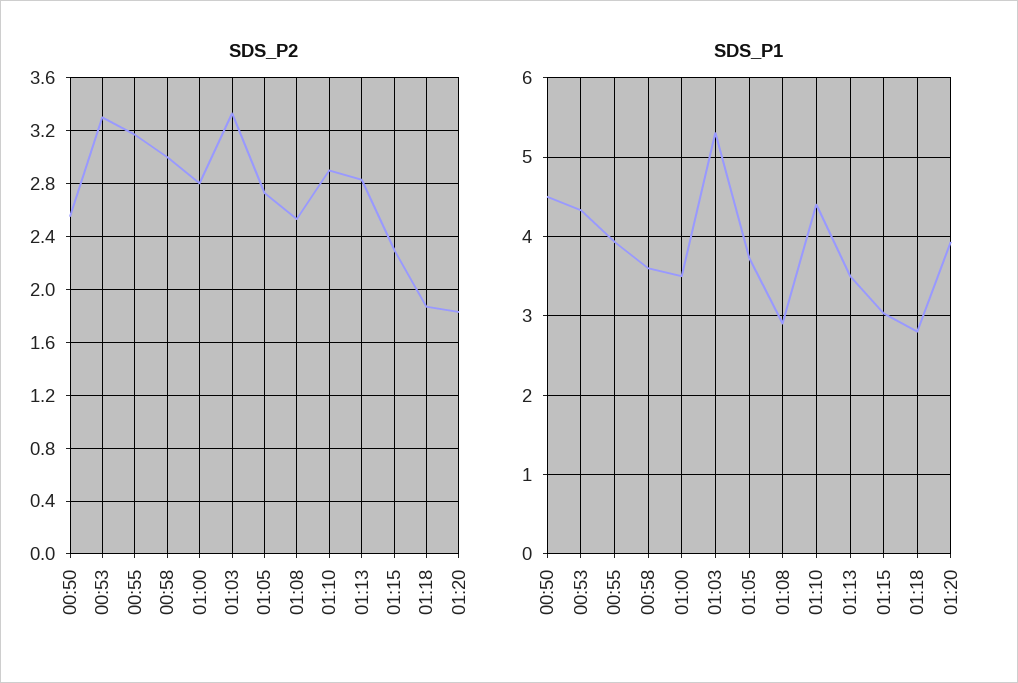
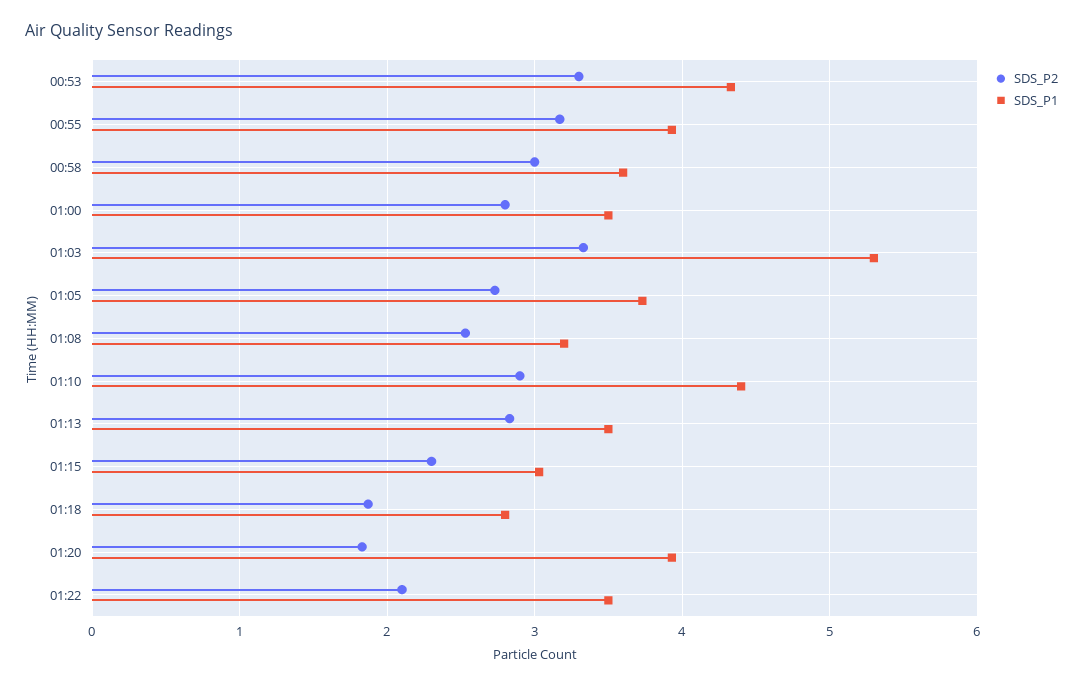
SDS_P2, 00:50: 2.55 -> none
SDS_P1, 00:50: 4.5 -> none
SDS_P1, 01:08: 2.9 -> 3.2
SDS_P2, 01:22: none -> 2.1
SDS_P1, 01:22: none -> 3.5

